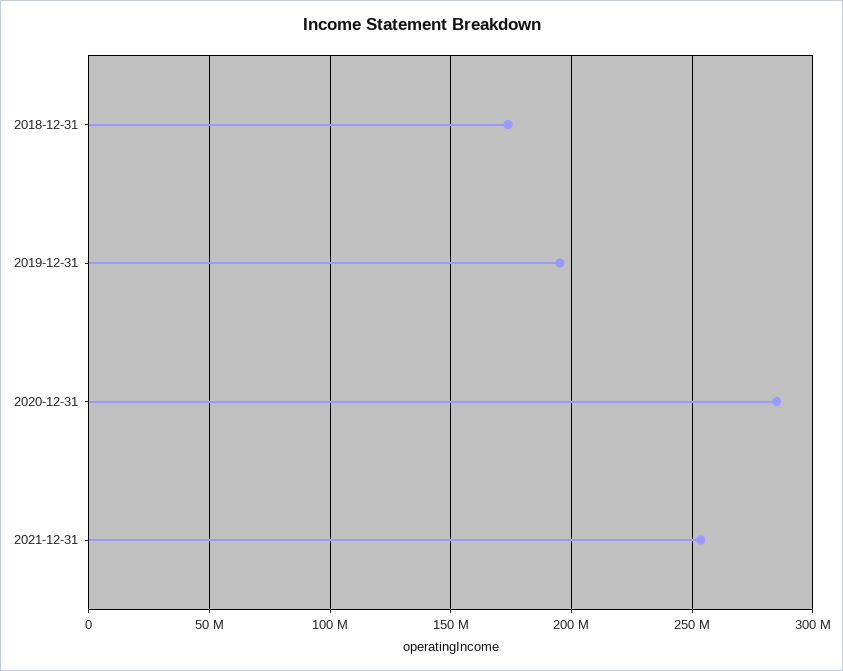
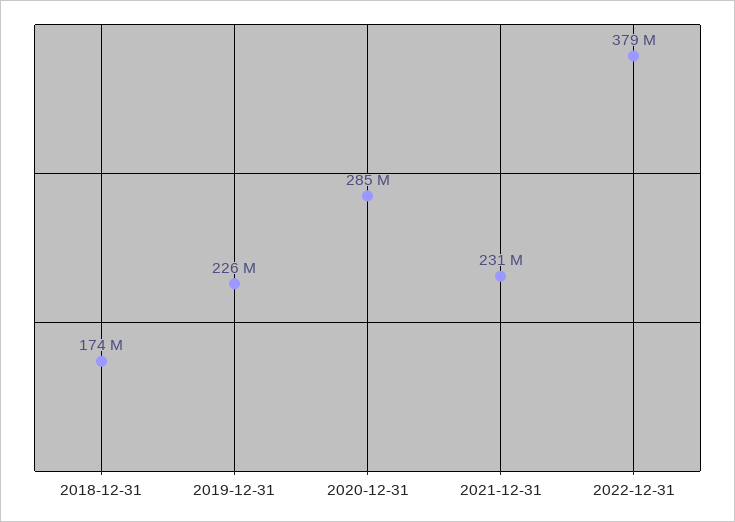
2019-12-31: 195000000 -> 226000000
2021-12-31: 255000000 -> 231000000
2022-12-31: none -> 379000000

